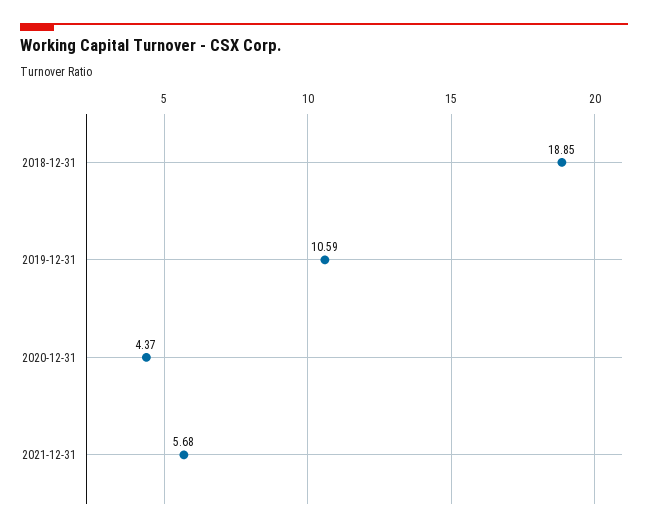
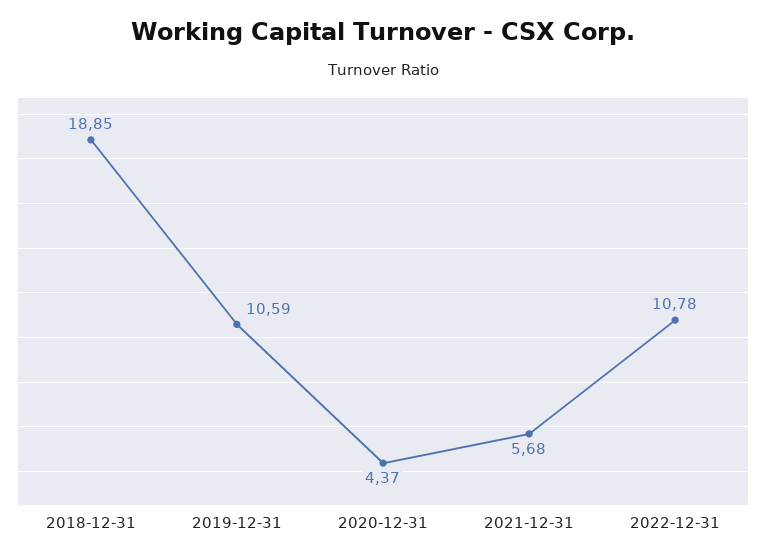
2022-12-31: none -> 10.78

